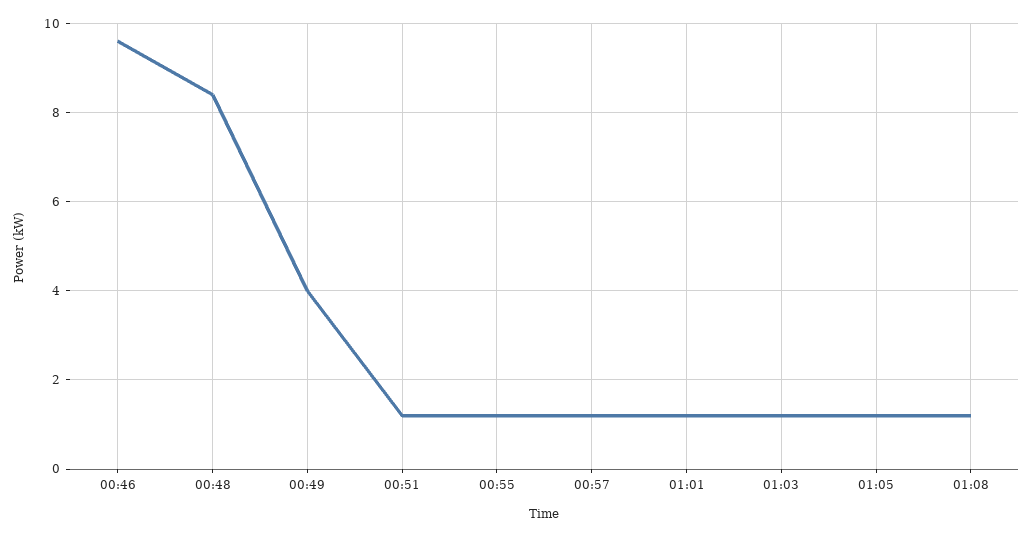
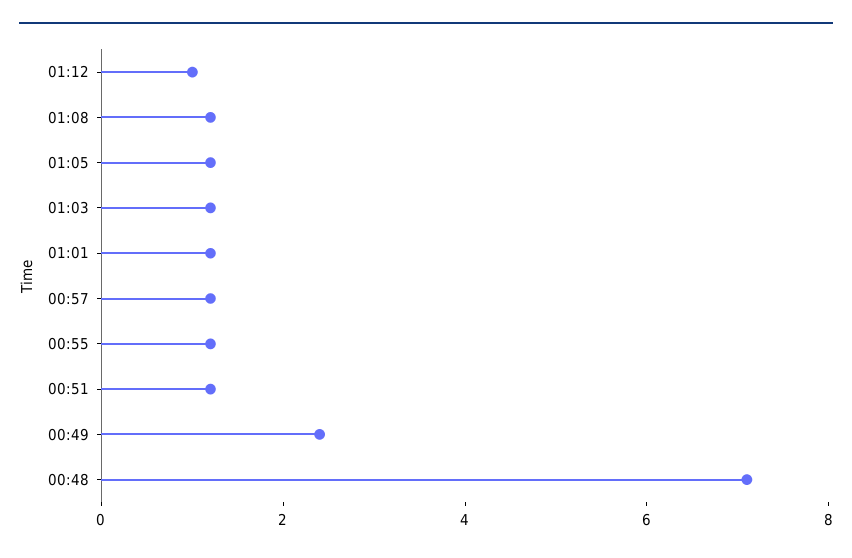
00:46: 9.5 -> none
00:48: 8.5 -> 7
00:49: 4 -> 2.5
01:12: none -> 1

